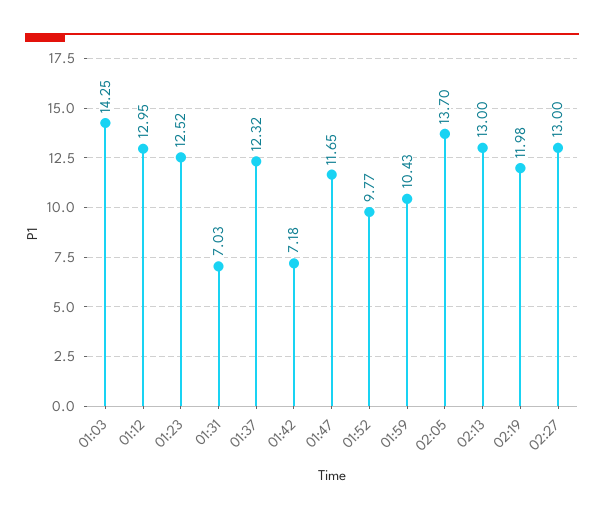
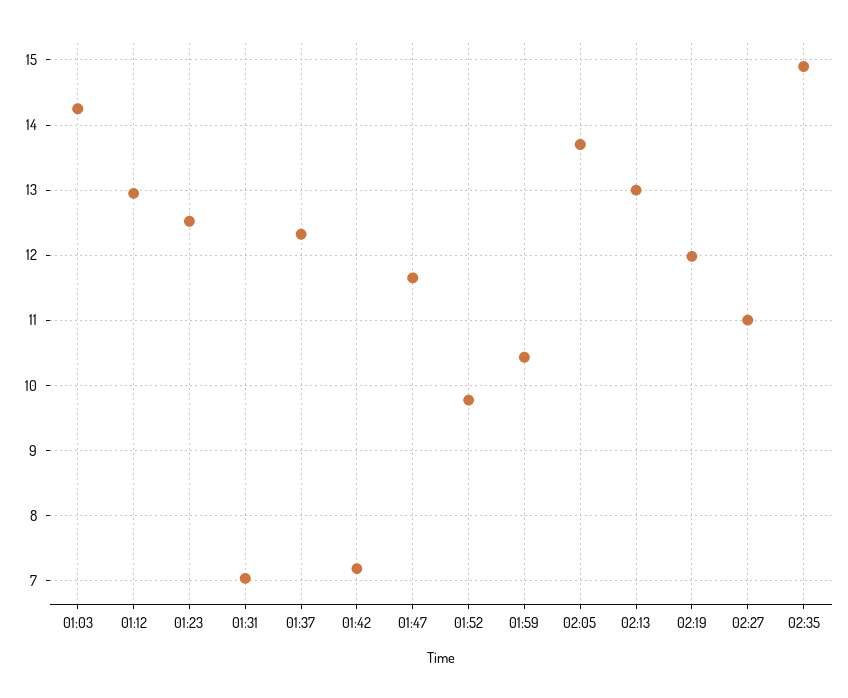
02:27: 13 -> 11
02:35: none -> 14.9

